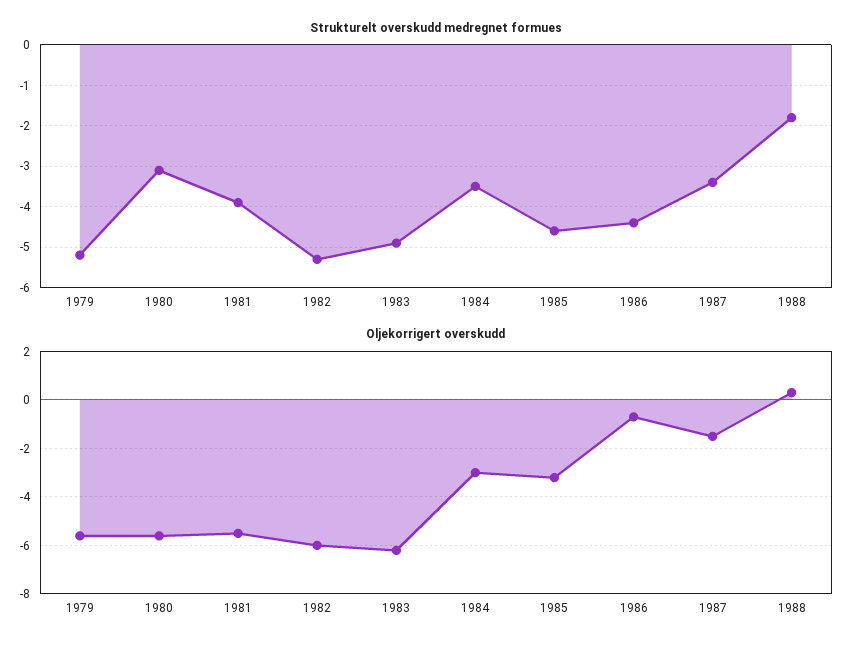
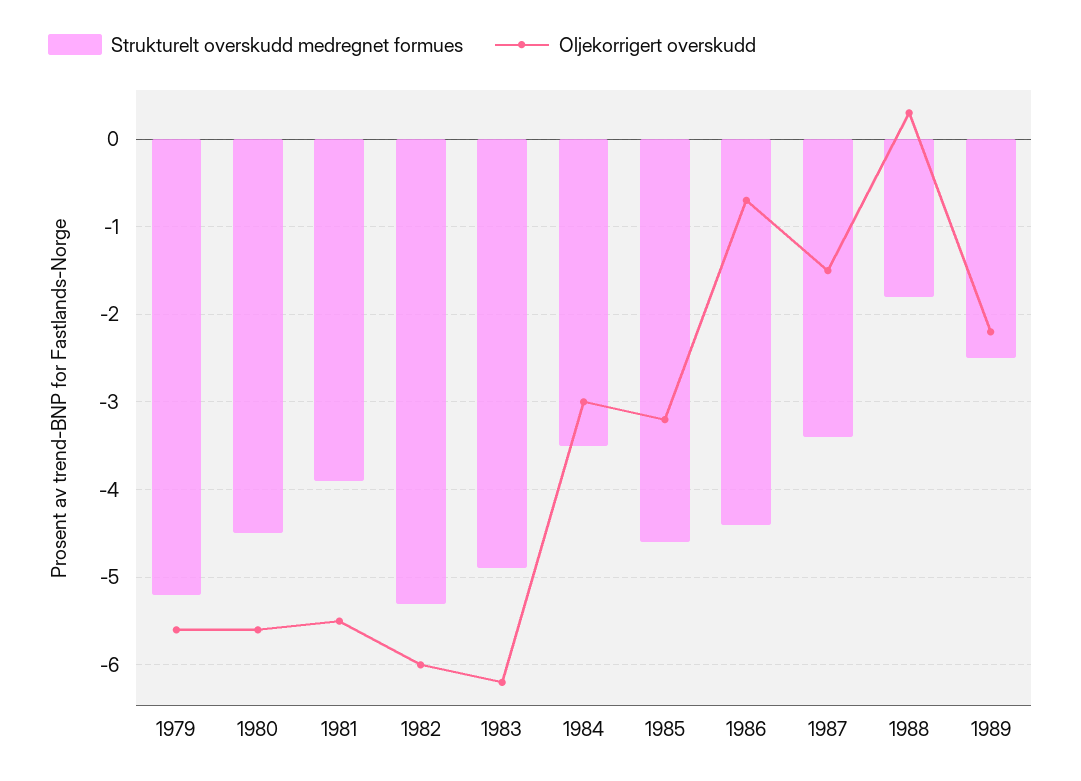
Strukturelt overskudd medregnet formues, 1980: -3 -> -4.5
Strukturelt overskudd medregnet formues, 1989: none -> -2.5
Oljekorrigert overskudd, 1989: none -> -2.2

